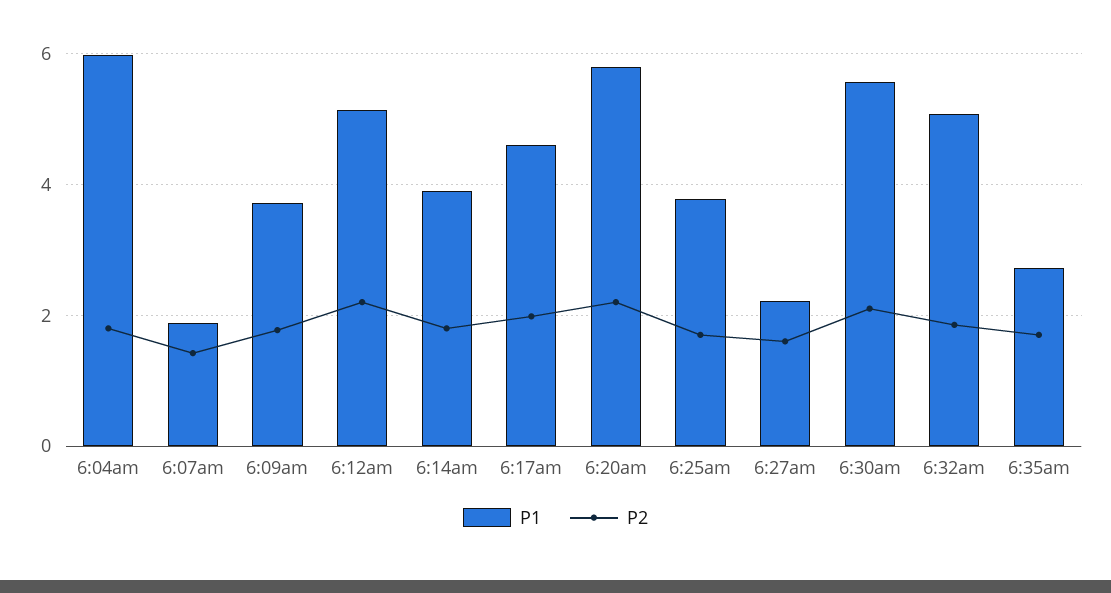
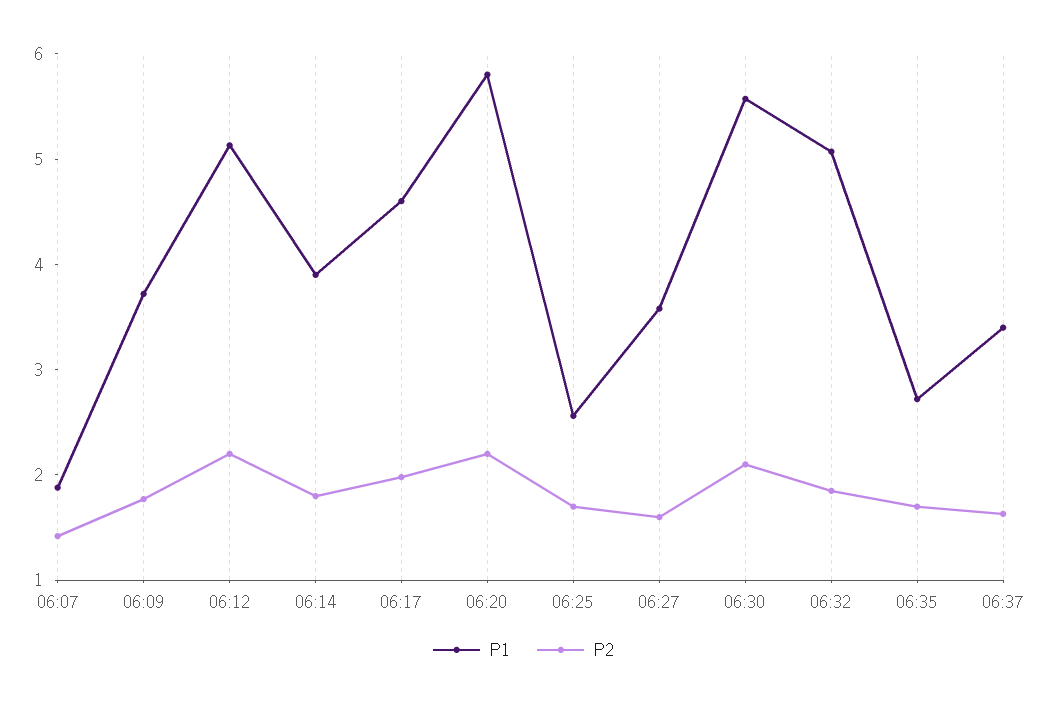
P1, 6:04am: 6 -> none
P2, 6:04am: 1.8 -> none
P1, 6:25am: 3.8 -> 2.6
P1, 6:27am: 2.2 -> 3.6
P1, 06:37: none -> 3.4
P2, 06:37: none -> 1.6

